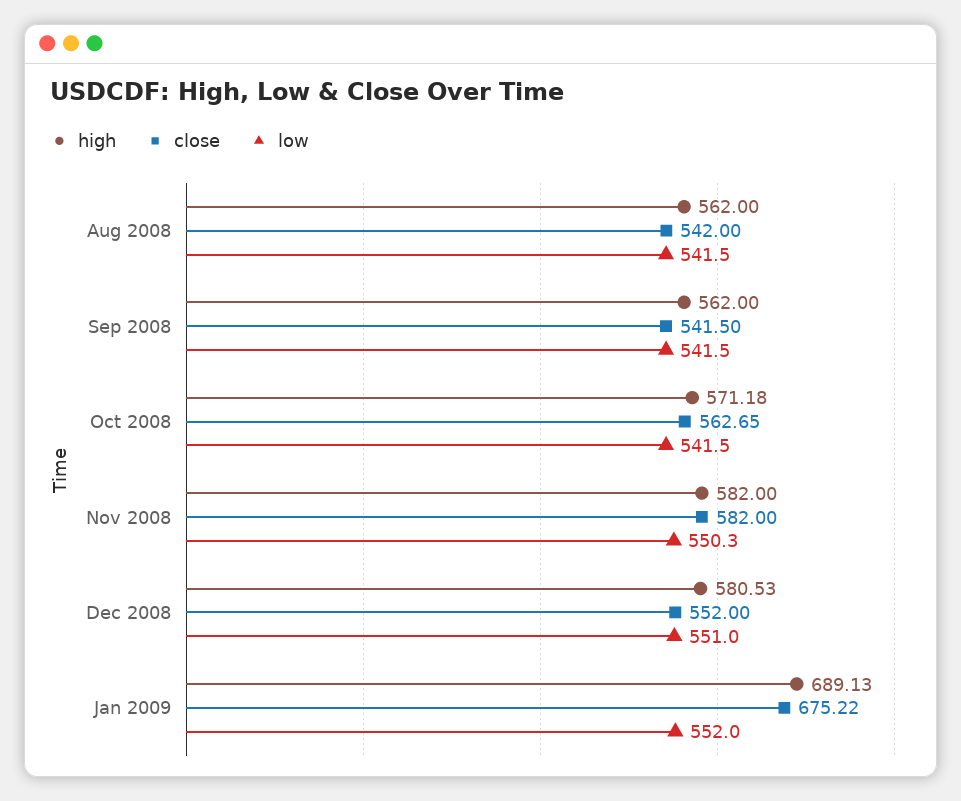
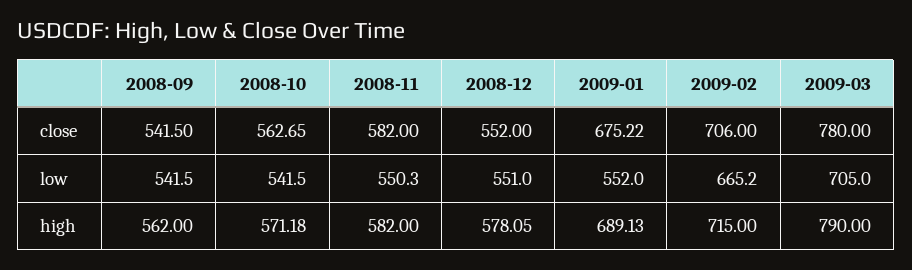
high, Aug 2008: 562 -> none
close, Aug 2008: 542 -> none
low, Aug 2008: 541.5 -> none
high, Dec 2008: 580.53 -> 578.05
close, 2009-02: none -> 706
close, 2009-03: none -> 780
low, 2009-02: none -> 665.2
low, 2009-03: none -> 705
high, 2009-02: none -> 715
high, 2009-03: none -> 790

